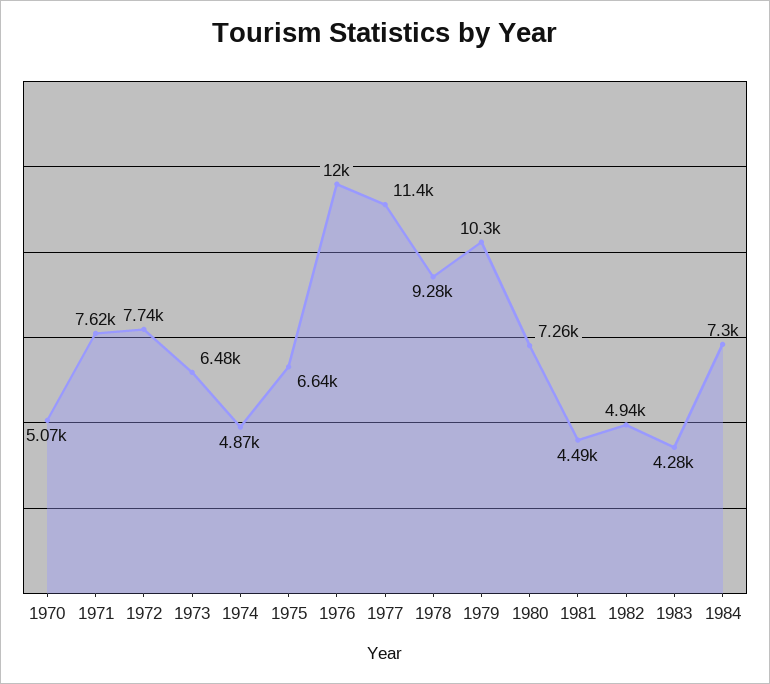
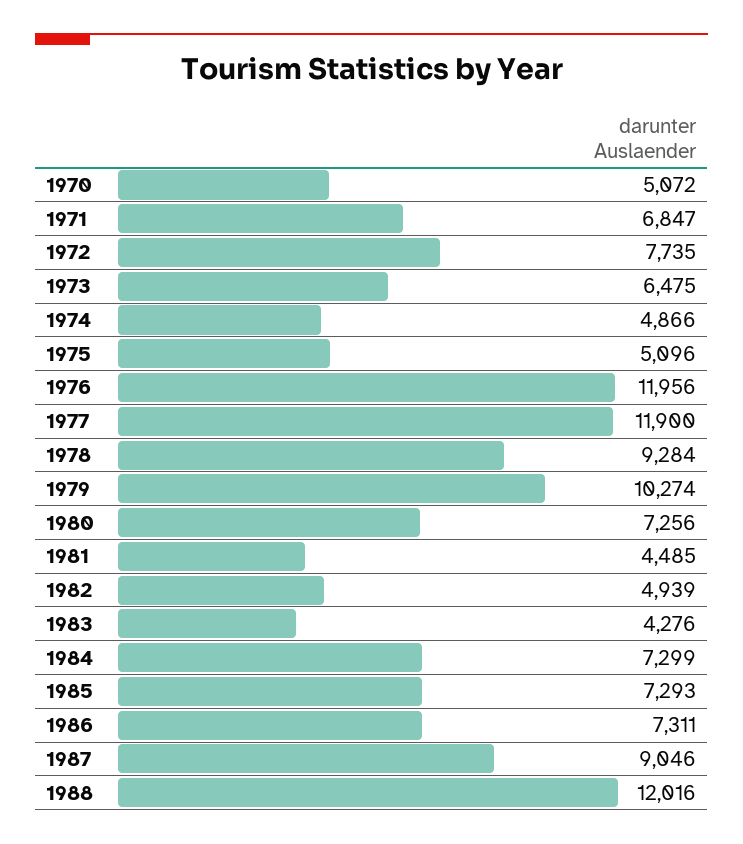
1971: 7620 -> 6847
1975: 6640 -> 5096
1977: 11400 -> 11900
1985: none -> 7293
1986: none -> 7311
1987: none -> 9046
1988: none -> 12016

